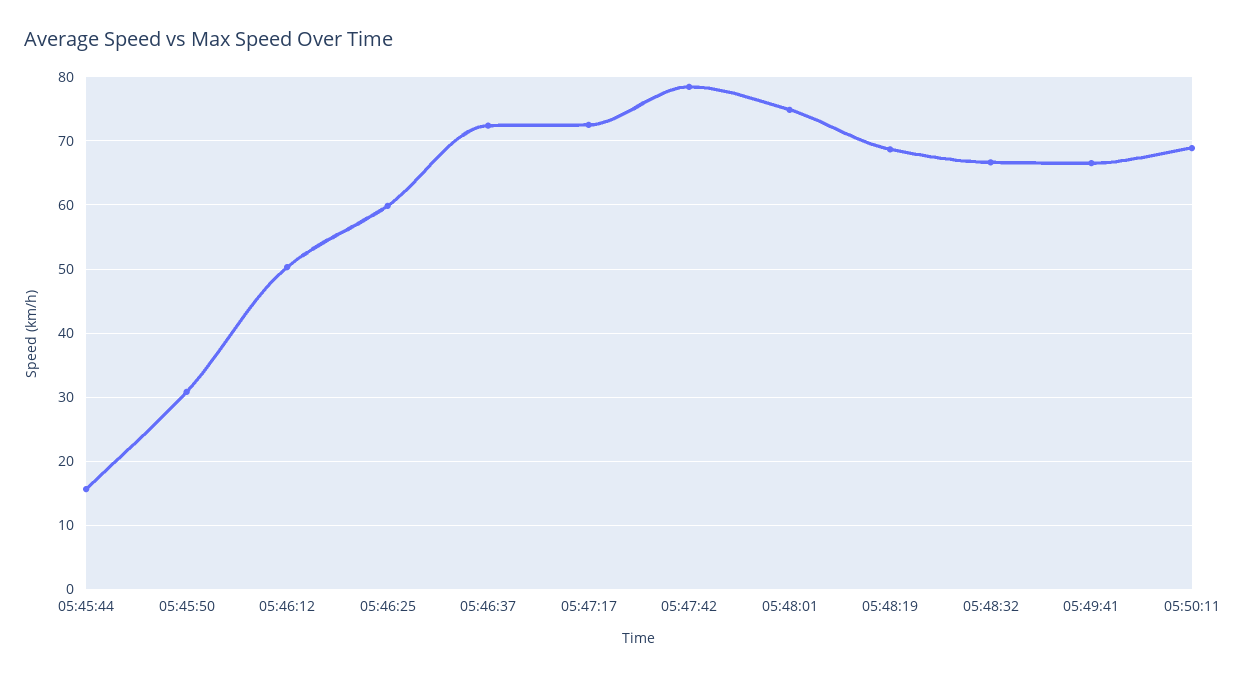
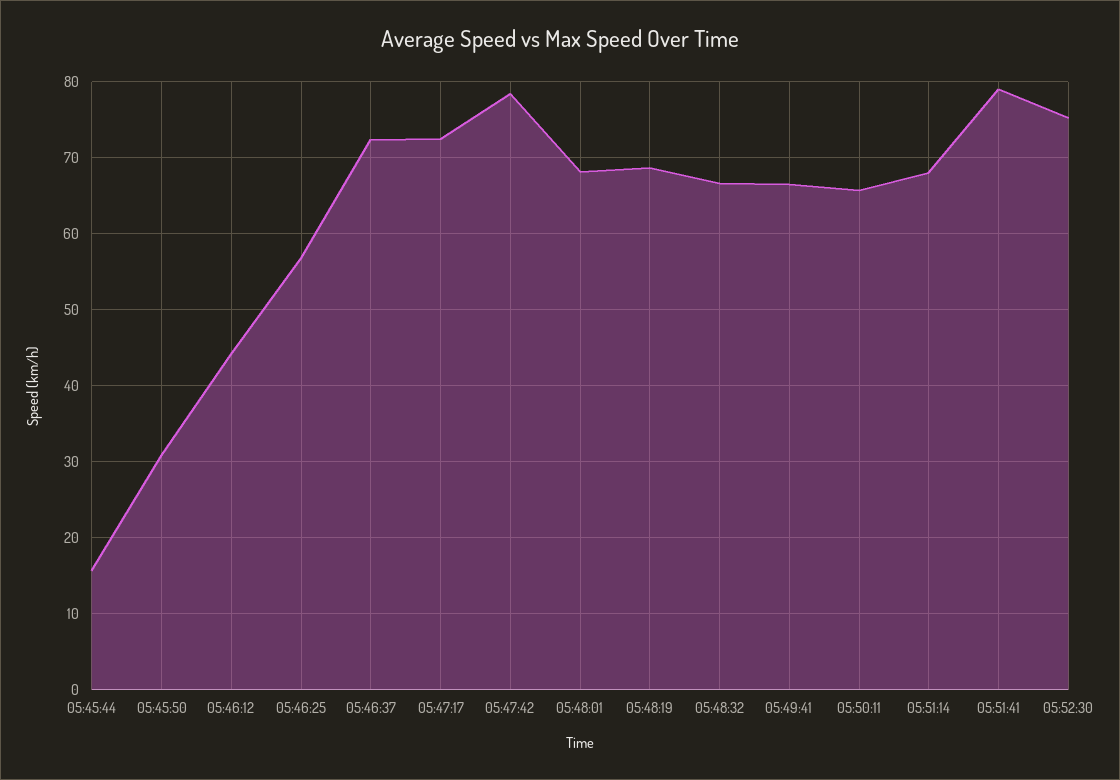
05:46:12: 50 -> 44
05:46:25: 60 -> 57
05:48:01: 75 -> 68
05:50:11: 69 -> 66
05:51:14: none -> 68
05:51:41: none -> 79
05:52:30: none -> 75

